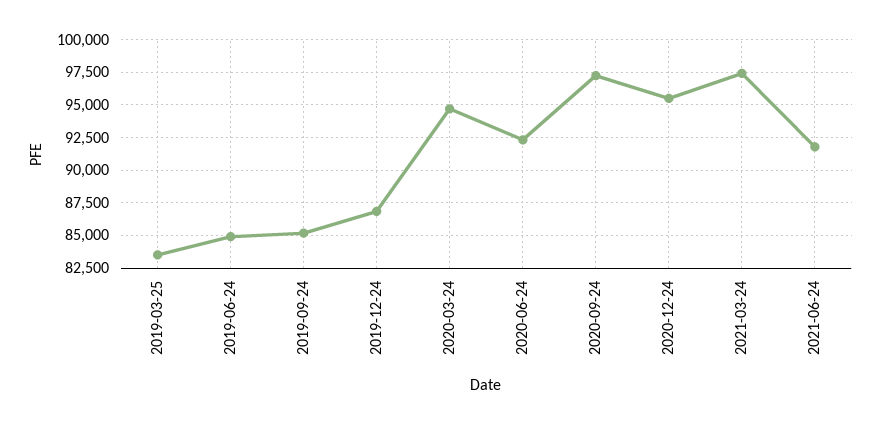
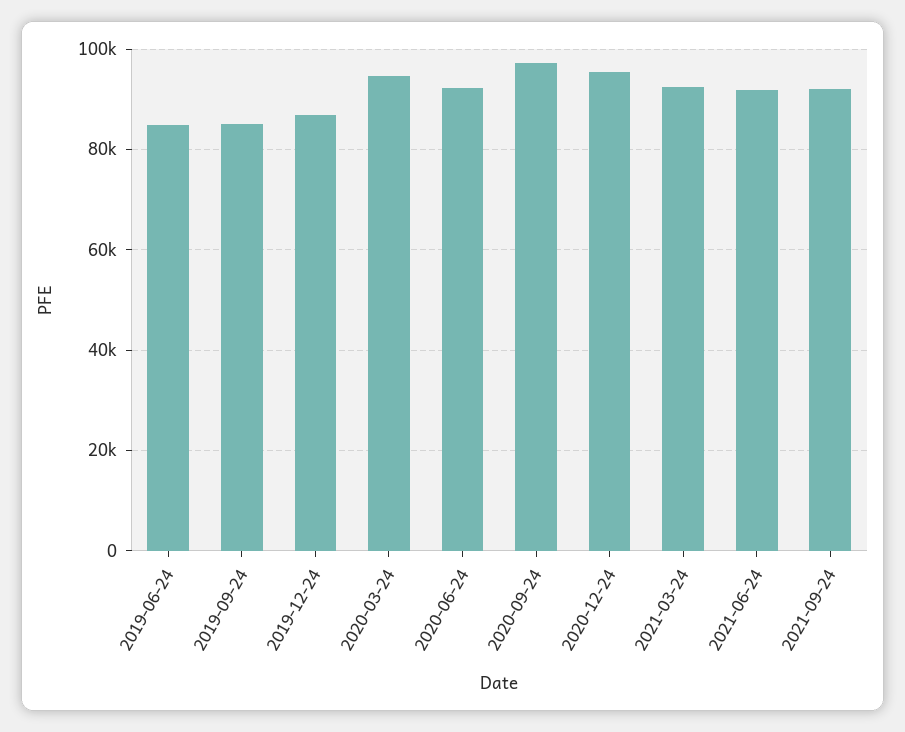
2019-03-25: 83500 -> none
2021-03-24: 97500 -> 92000
2021-09-24: none -> 92000

